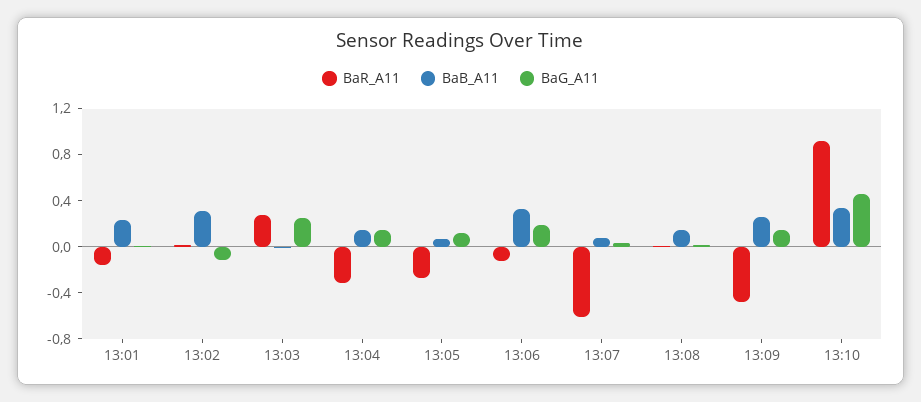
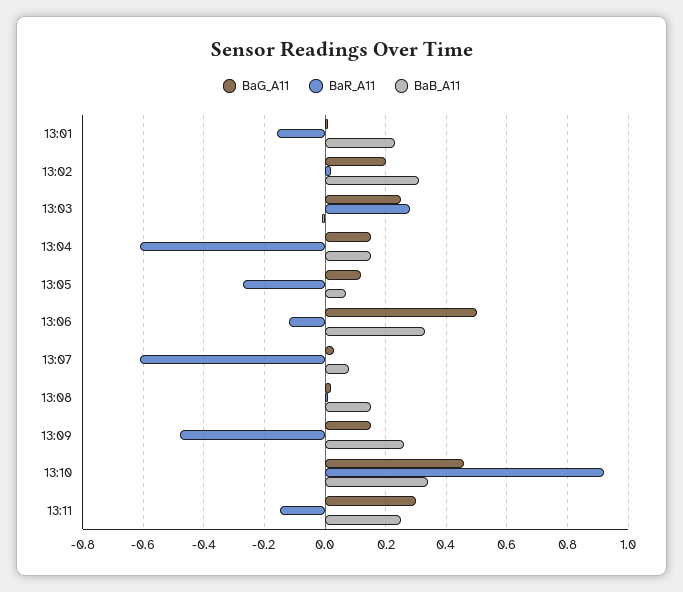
BaG_A11, 13:02: -0.1 -> 0.2
BaR_A11, 13:04: -0.3 -> -0.6
BaG_A11, 13:06: 0.2 -> 0.5
BaG_A11, 13:11: none -> 0.3
BaR_A11, 13:11: none -> -0.15
BaB_A11, 13:11: none -> 0.25

